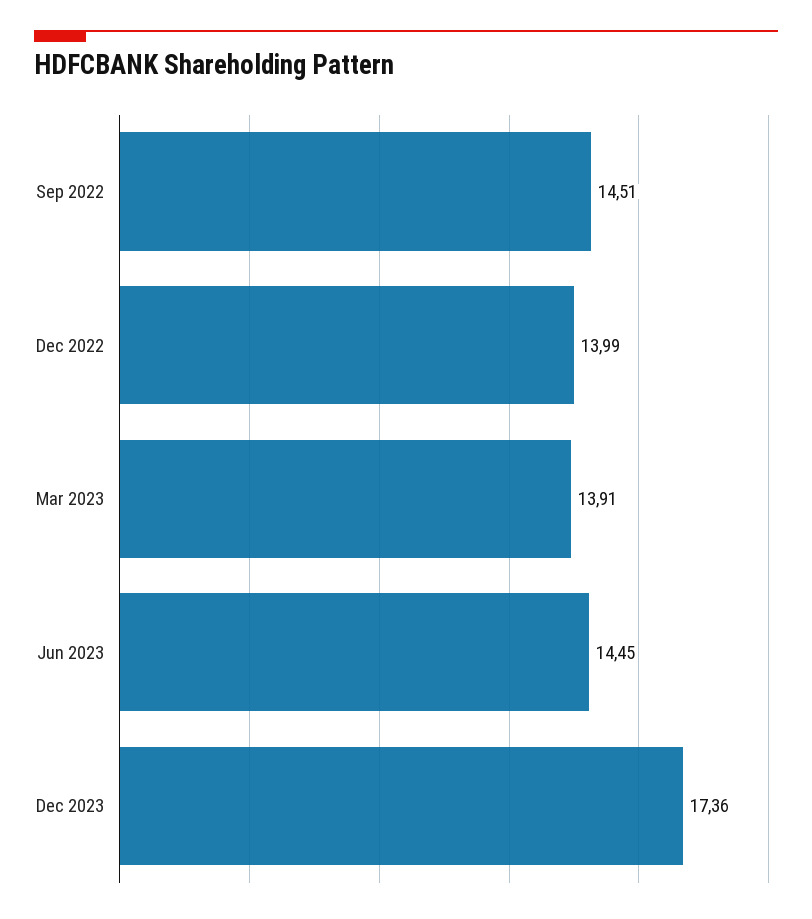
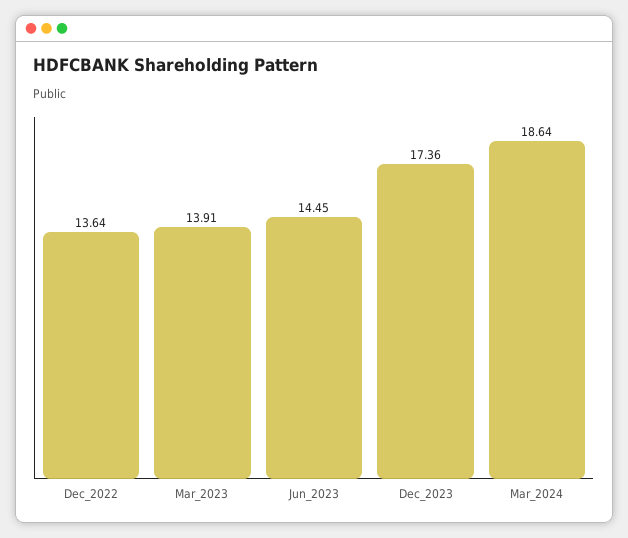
Sep 2022: 14.51 -> none
Dec 2022: 13.99 -> 13.64
Mar_2024: none -> 18.64

